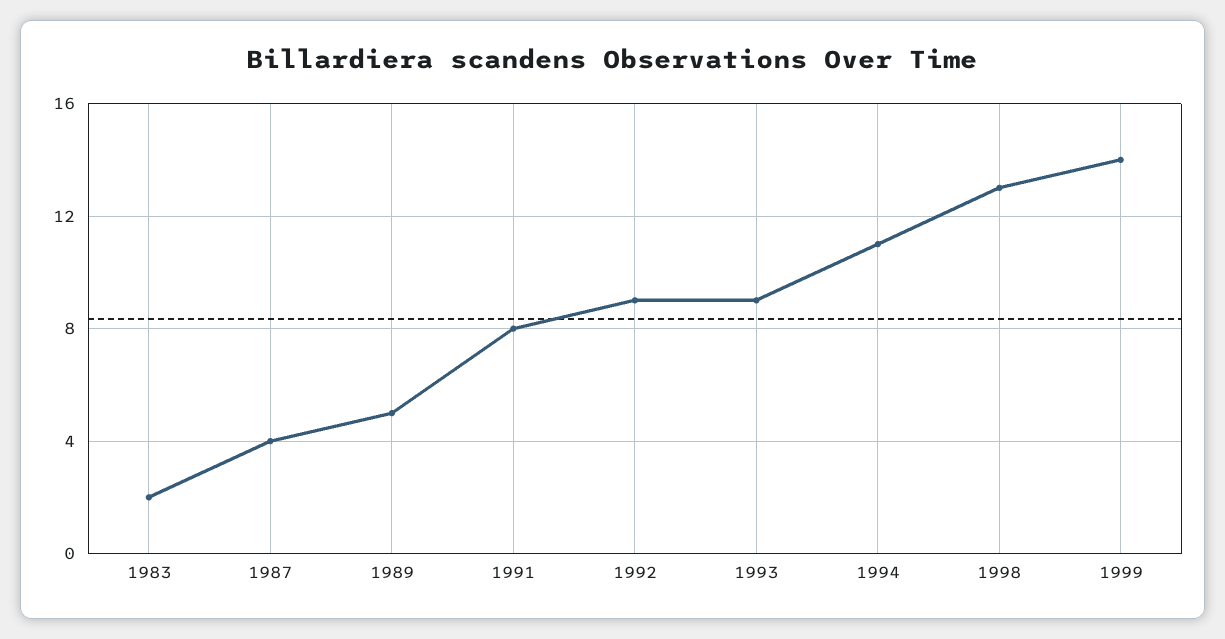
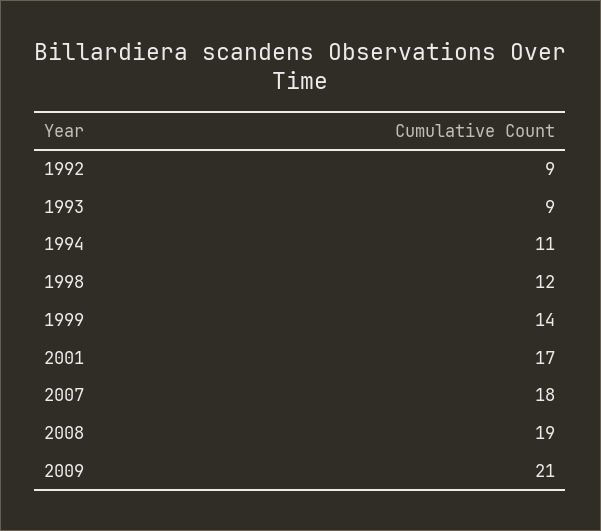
1983: 2 -> none
1987: 4 -> none
1989: 5 -> none
1991: 8 -> none
1998: 13 -> 12
2001: none -> 17
2007: none -> 18
2008: none -> 19
2009: none -> 21

